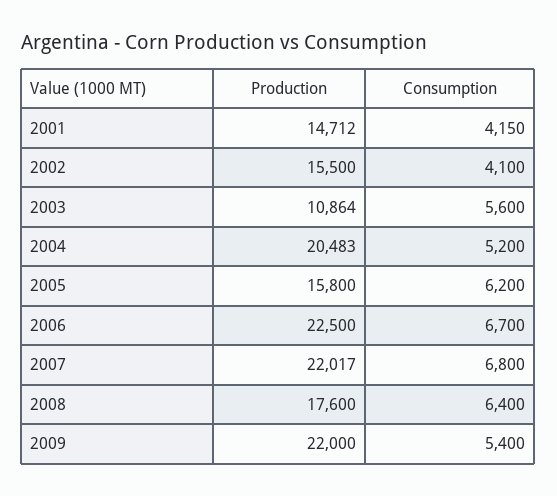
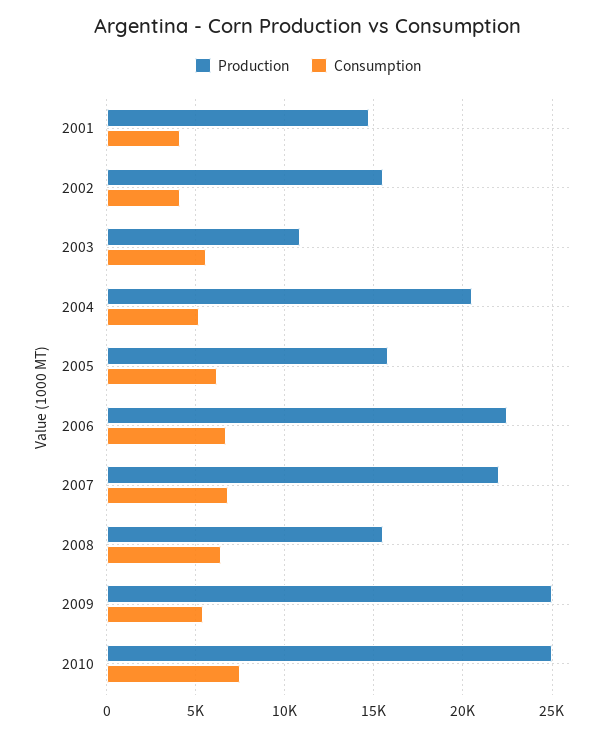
Production, 2008: 17600 -> 15500
Production, 2009: 22000 -> 25000
Production, 2010: none -> 25000
Consumption, 2010: none -> 7500

